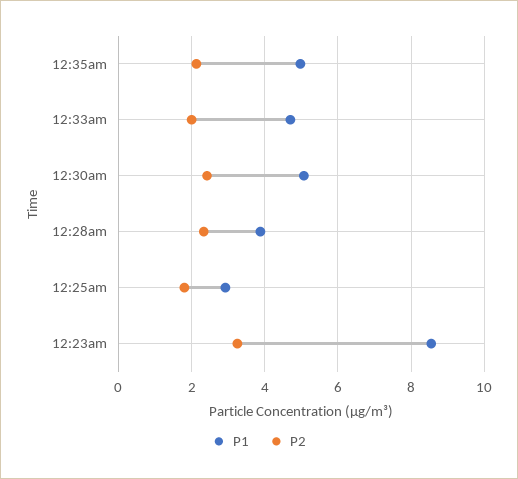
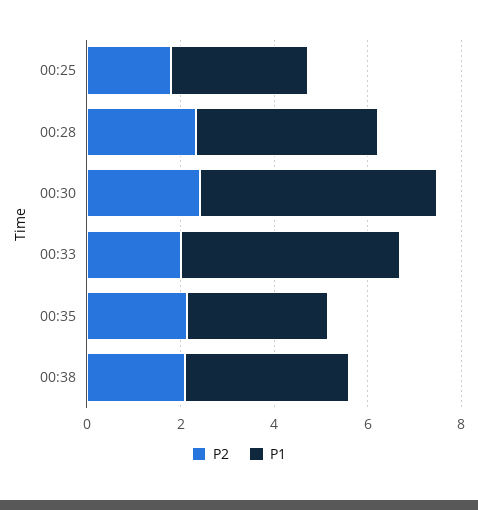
P1, 12:35am: 5 -> 3
P1, 12:23am: 8.6 -> none
P2, 12:23am: 3.2 -> none
P2, 00:38: none -> 2
P1, 00:38: none -> 3.5

